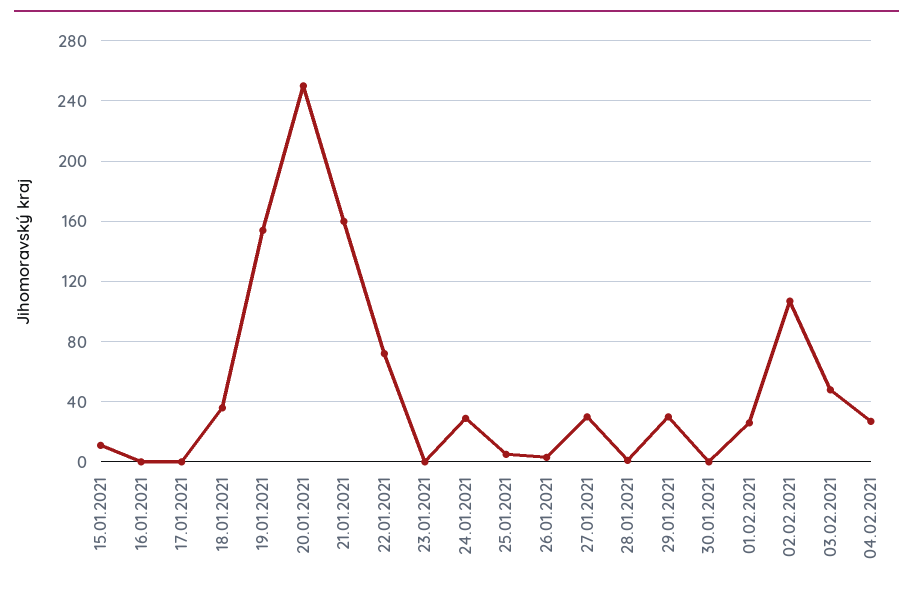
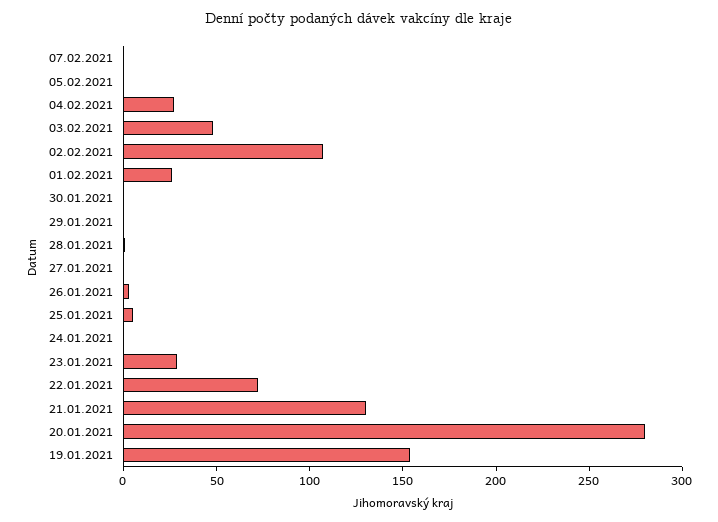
15.01.2021: 10 -> none
16.01.2021: 0 -> none
17.01.2021: 0 -> none
18.01.2021: 35 -> none
20.01.2021: 250 -> 280
21.01.2021: 160 -> 130
23.01.2021: 0 -> 30
24.01.2021: 30 -> 0
27.01.2021: 30 -> 0
29.01.2021: 30 -> 0
07.02.2021: none -> 0
05.02.2021: none -> 0

